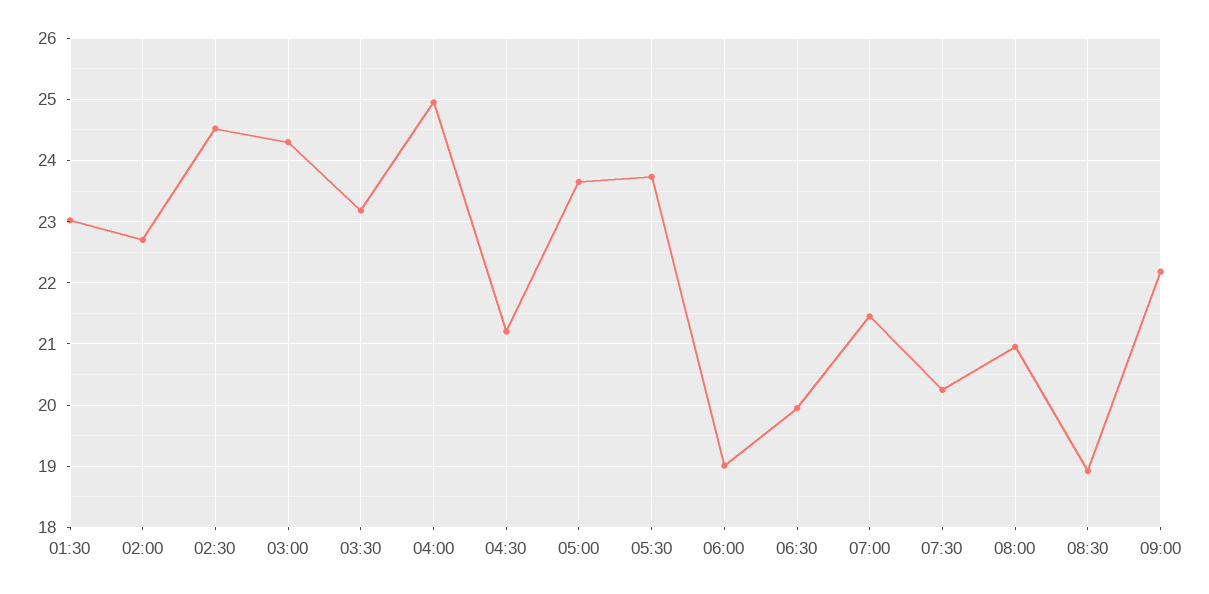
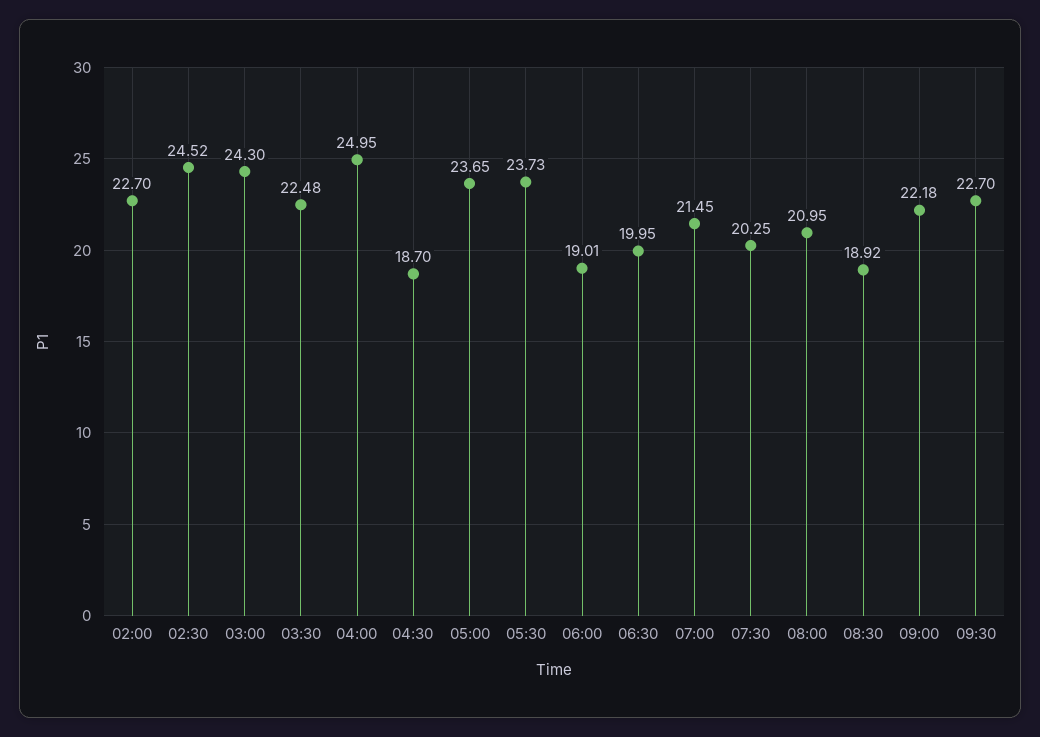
01:30: 23 -> none
03:30: 23.2 -> 22.48
04:30: 21.2 -> 18.7
09:30: none -> 22.7

